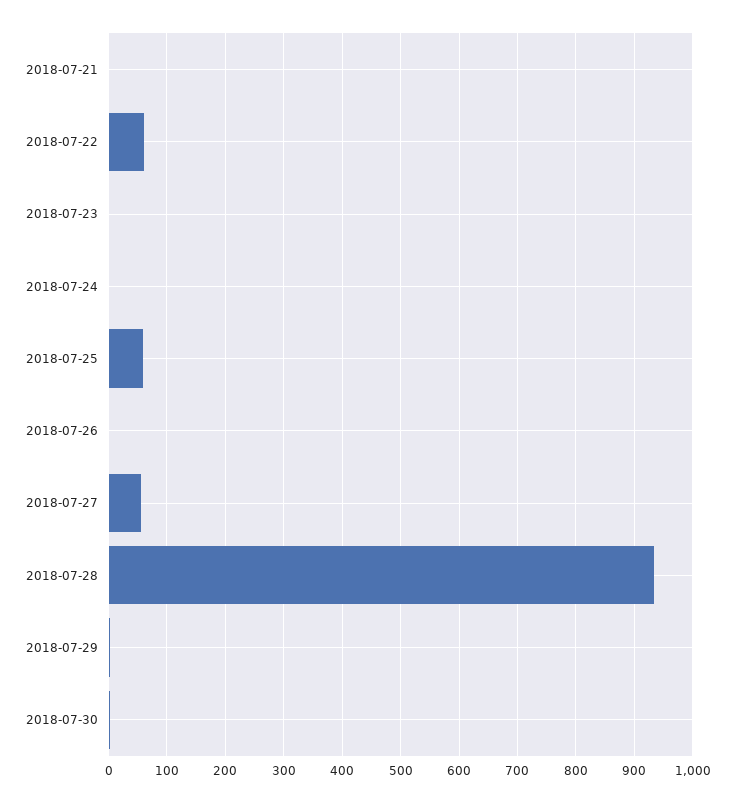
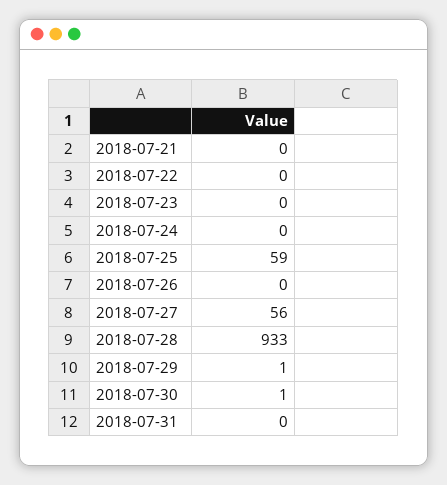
2018-07-22: 60 -> 0
2018-07-31: none -> 0

